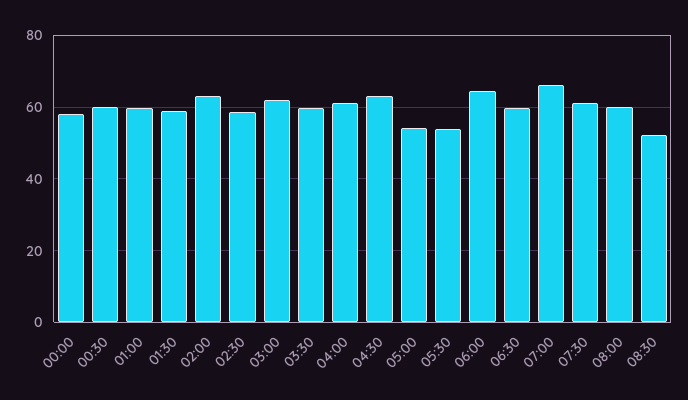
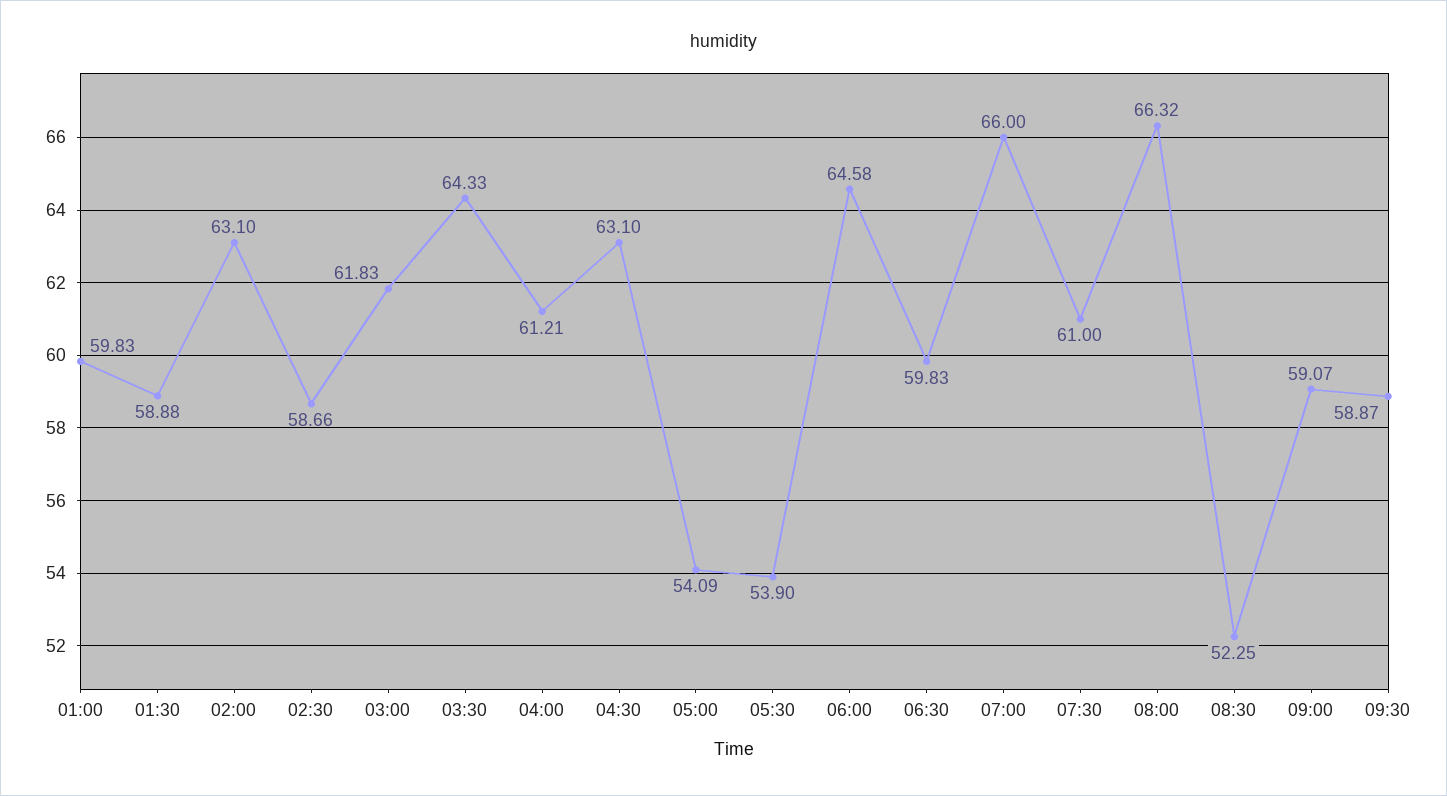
00:00: 58 -> none
00:30: 60 -> none
03:30: 60 -> 64.33
08:00: 60 -> 66.32
09:00: none -> 59.07
09:30: none -> 58.87

